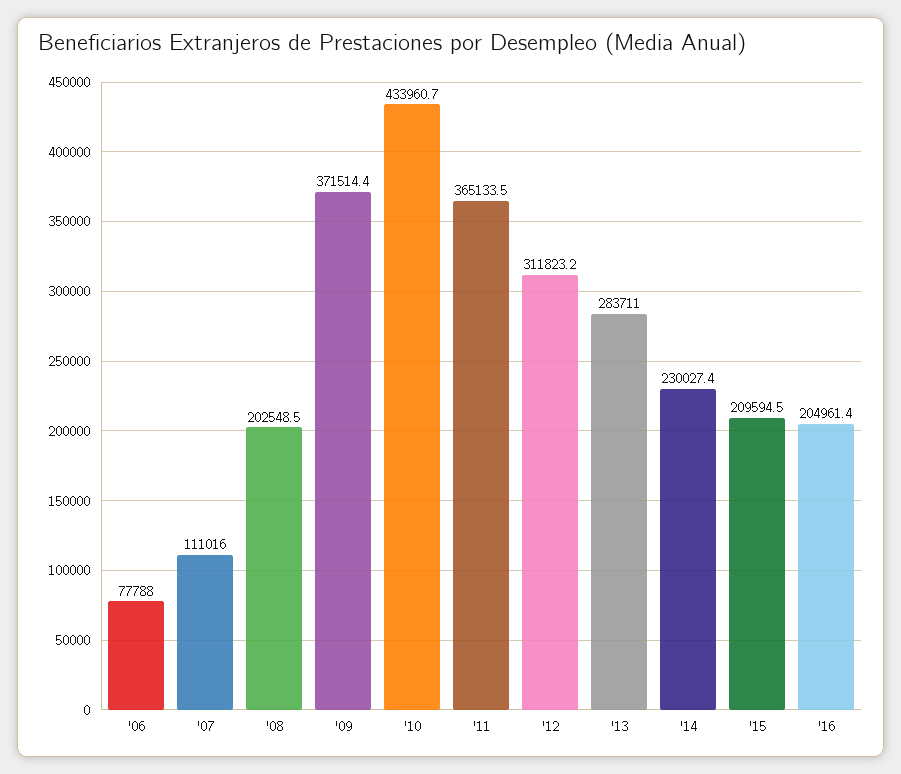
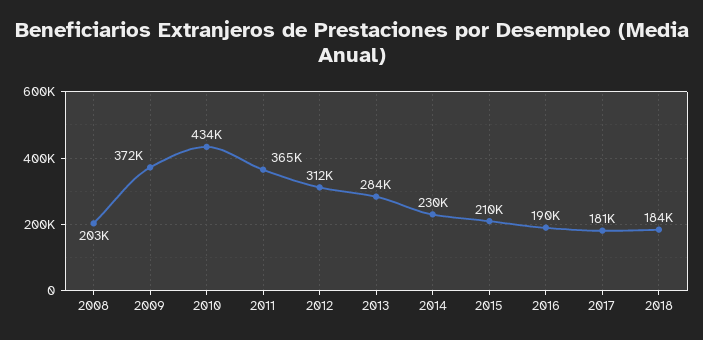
'06: 77788 -> none
'07: 111016 -> none
'16: 204961.4 -> 190000
2017: none -> 181000
2018: none -> 184000

